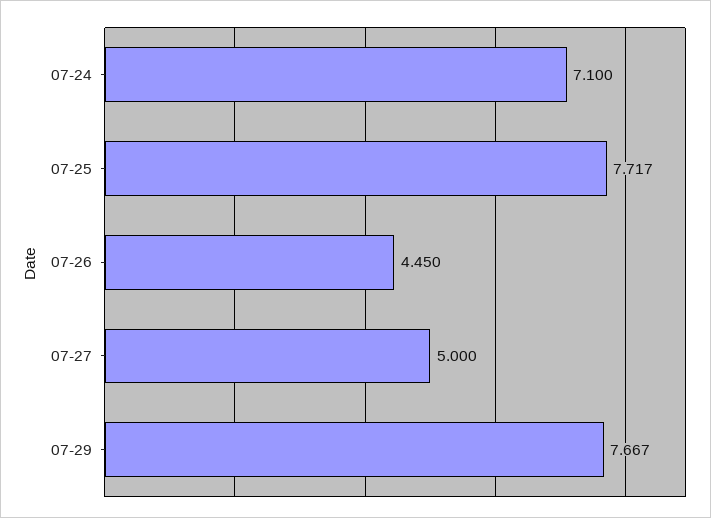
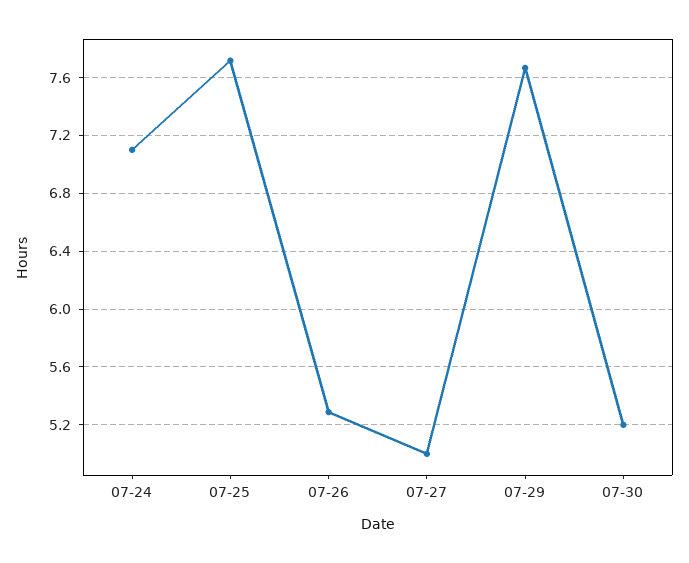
07-26: 4.45 -> 5.3
07-30: none -> 5.2

